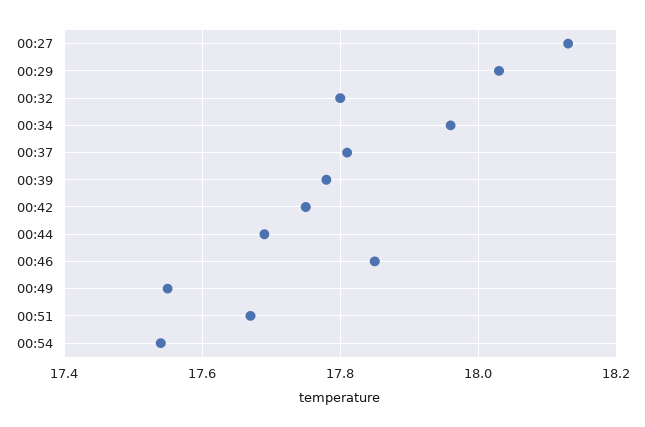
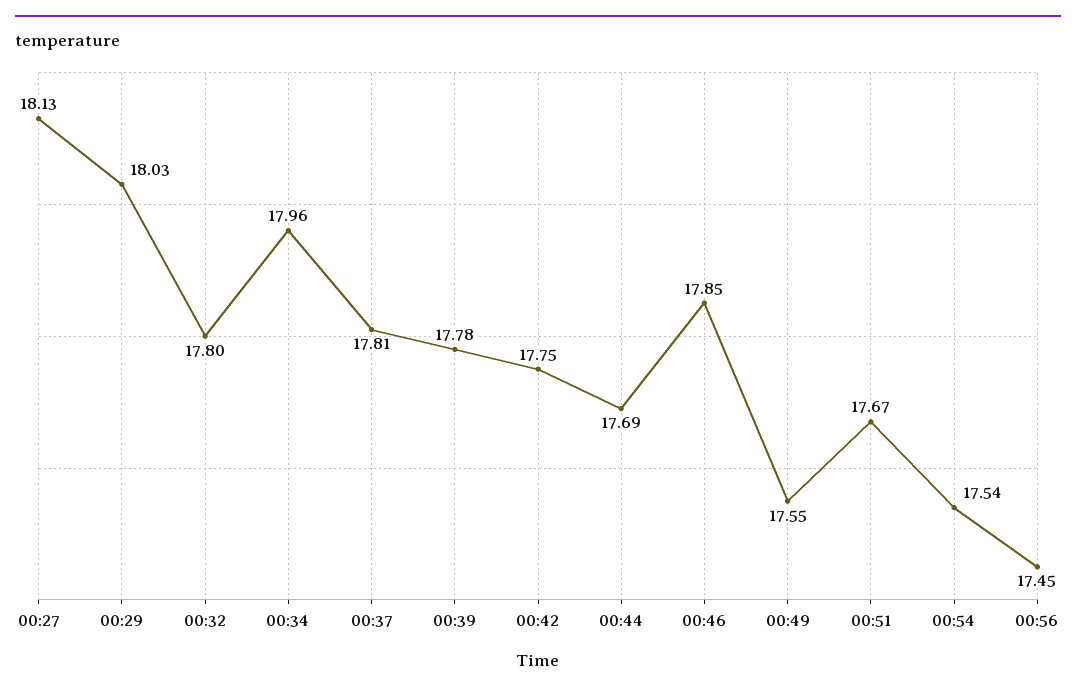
00:56: none -> 17.45

